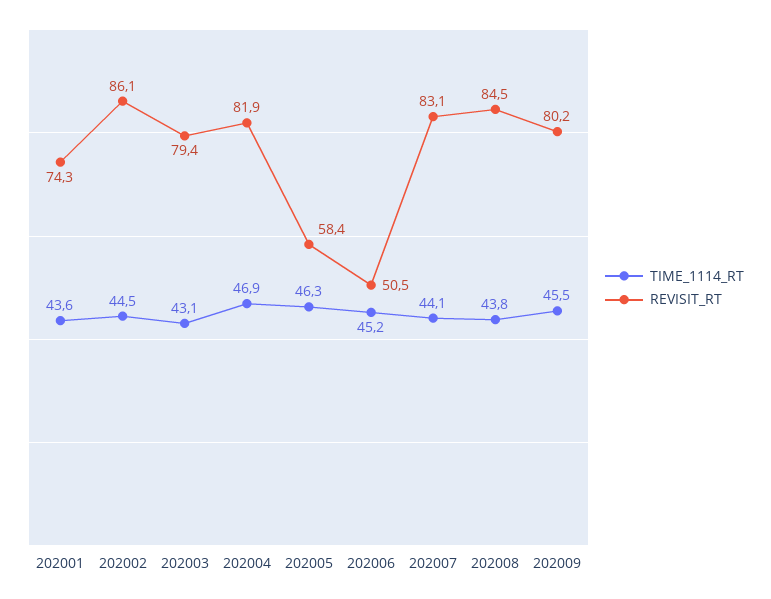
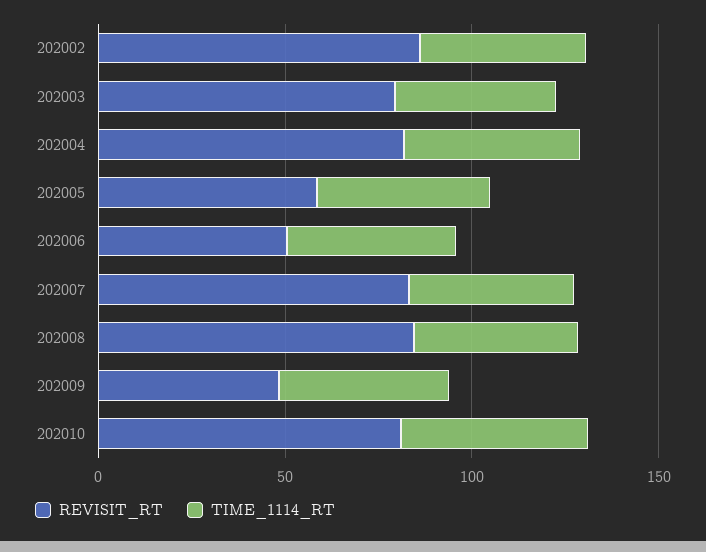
TIME_1114_RT, 202001: 43.6 -> none
REVISIT_RT, 202001: 74.3 -> none
REVISIT_RT, 202009: 80.2 -> 50
REVISIT_RT, 202010: none -> 80
TIME_1114_RT, 202010: none -> 50

